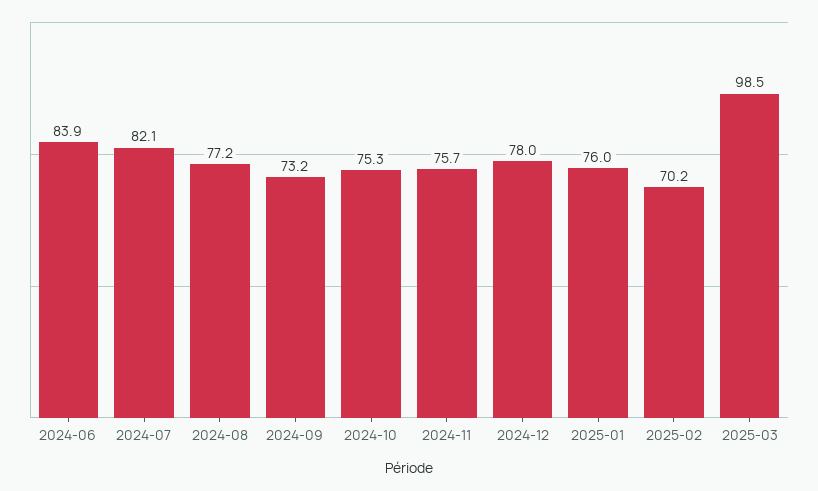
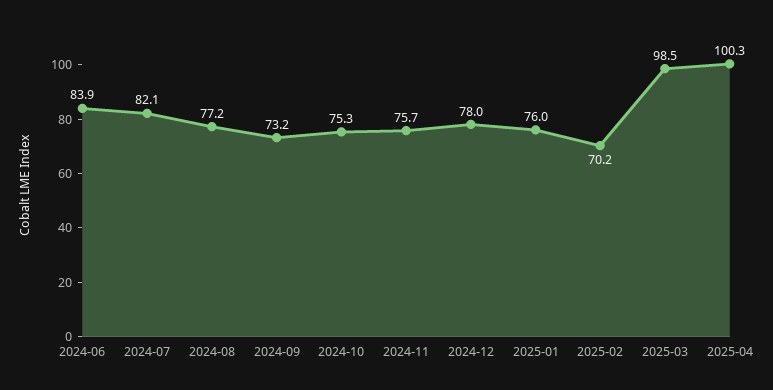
2025-04: none -> 100.3

